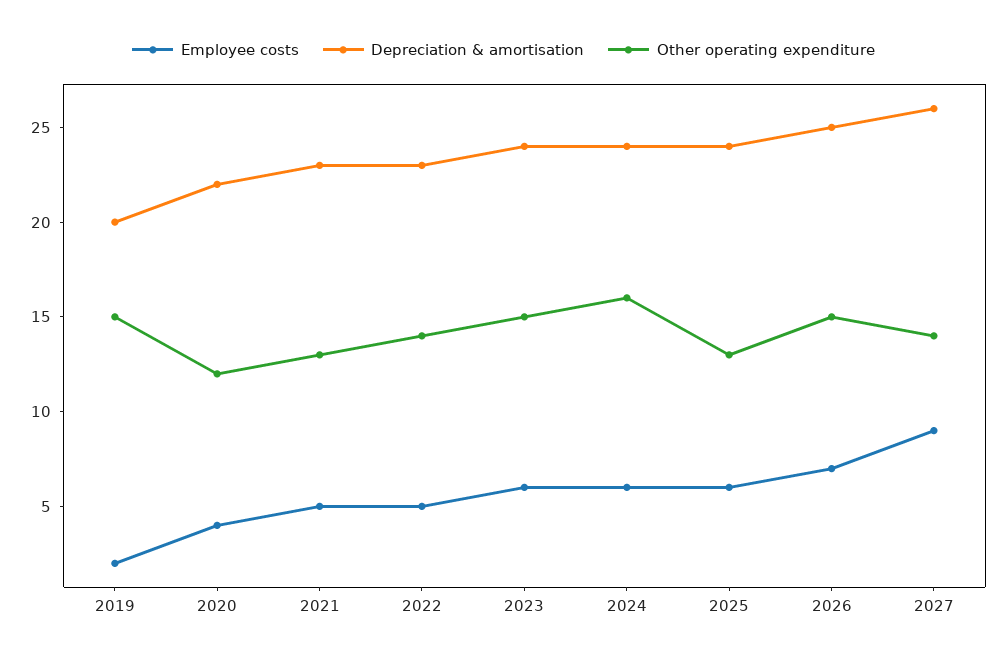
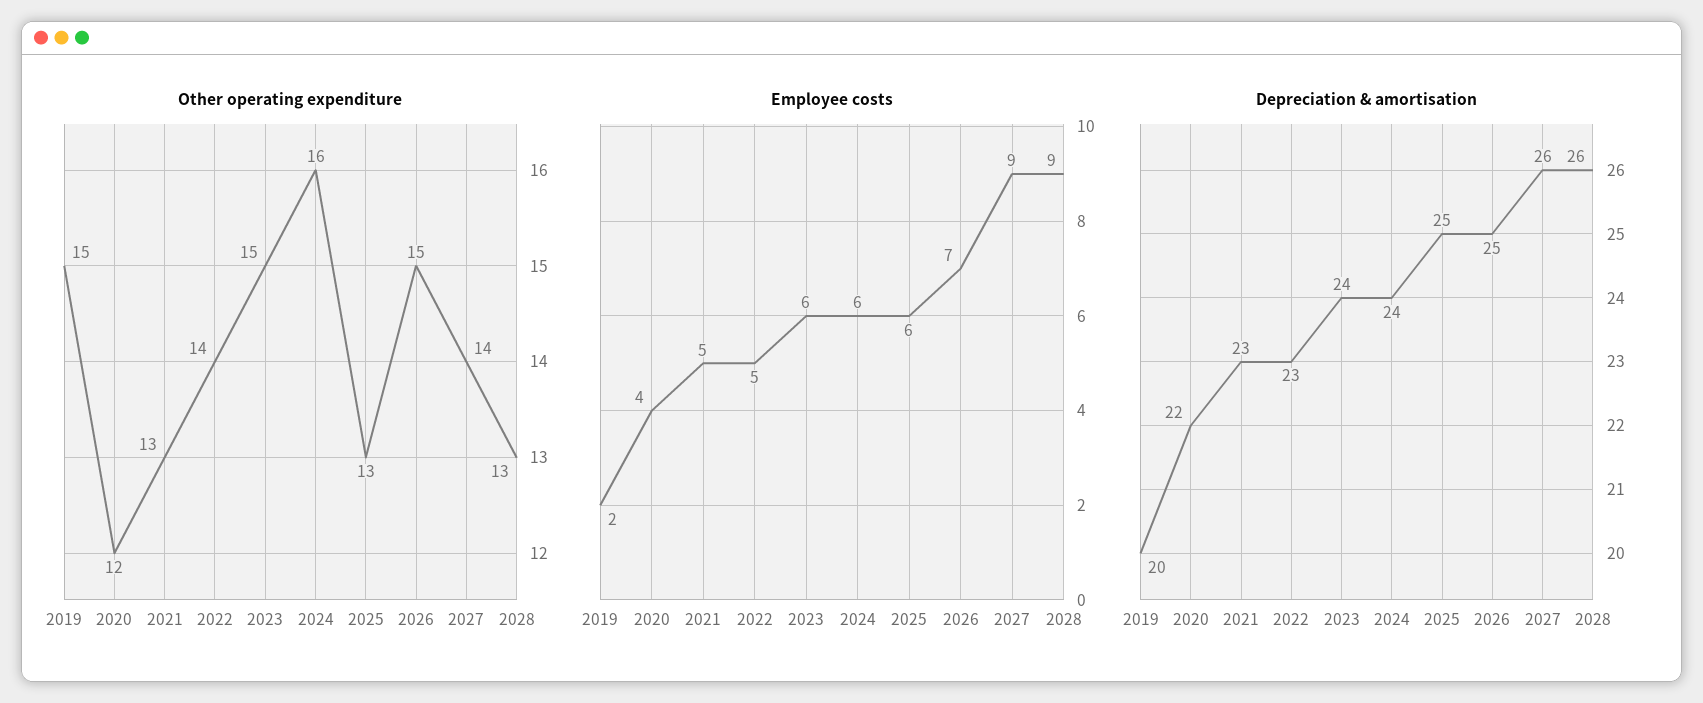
Depreciation & amortisation, 2025: 24 -> 25
Other operating expenditure, 2028: none -> 13
Employee costs, 2028: none -> 9
Depreciation & amortisation, 2028: none -> 26

